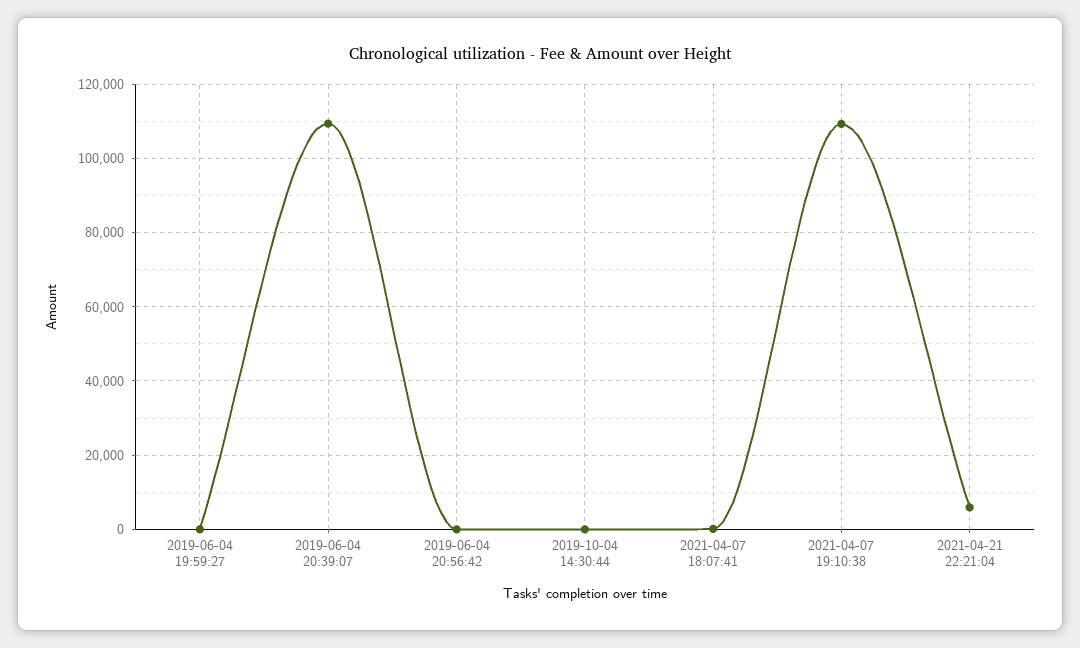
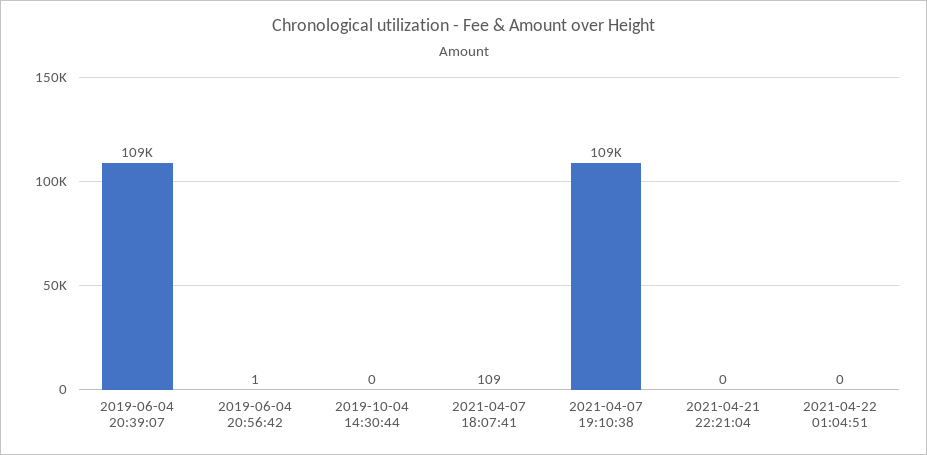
2019-06-04 19:59:27: 0 -> none
2021-04-21 22:21:04: 6000 -> 0
2021-04-22 01:04:51: none -> 0

